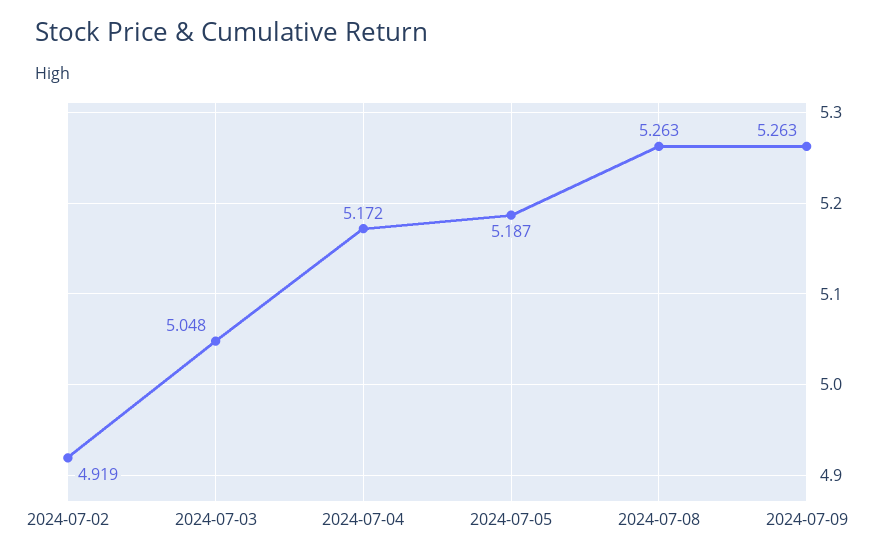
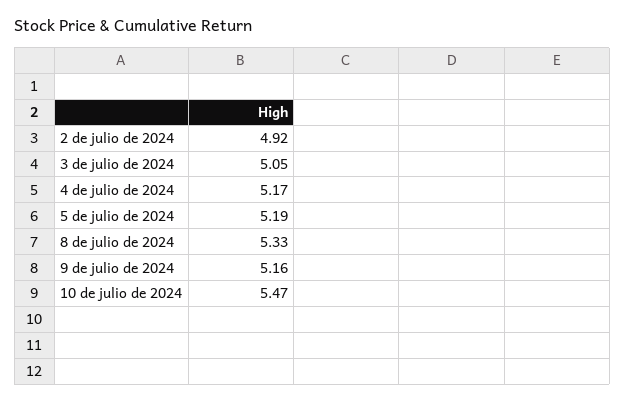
2024-07-08: 5.263 -> 5.33
2024-07-09: 5.263 -> 5.16
10 de julio de 2024: none -> 5.47

